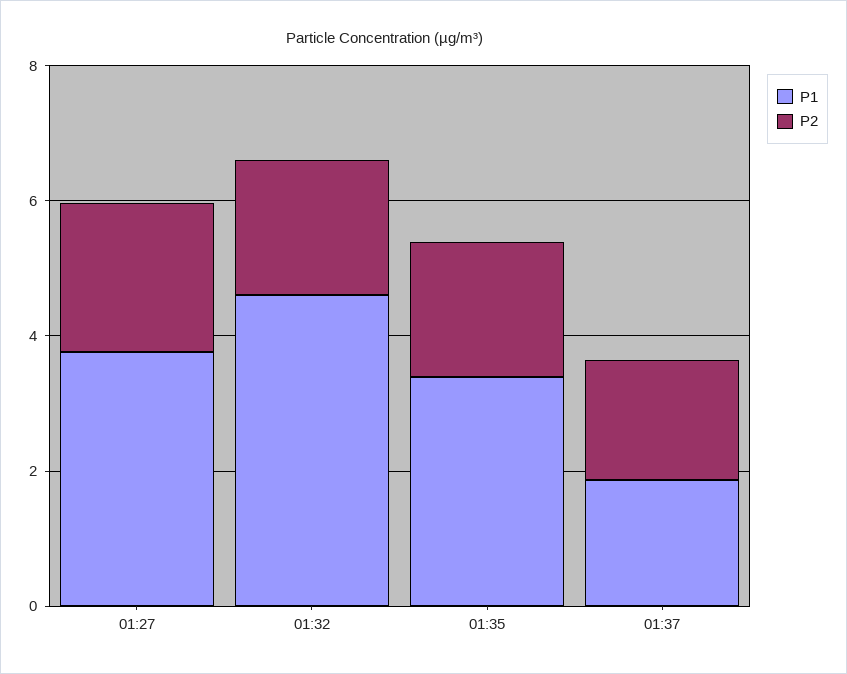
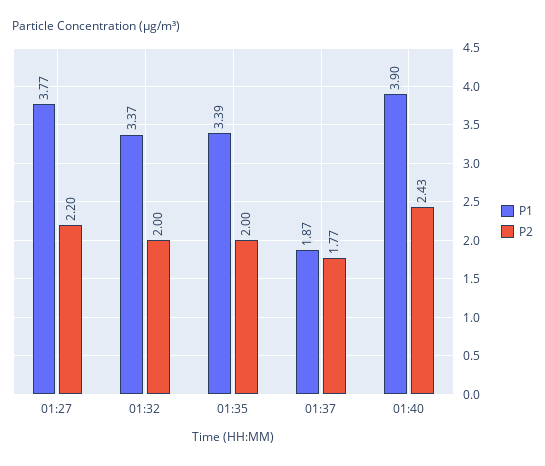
P1, 01:32: 4.5 -> 3.37
P1, 01:40: none -> 3.9
P2, 01:40: none -> 2.43

